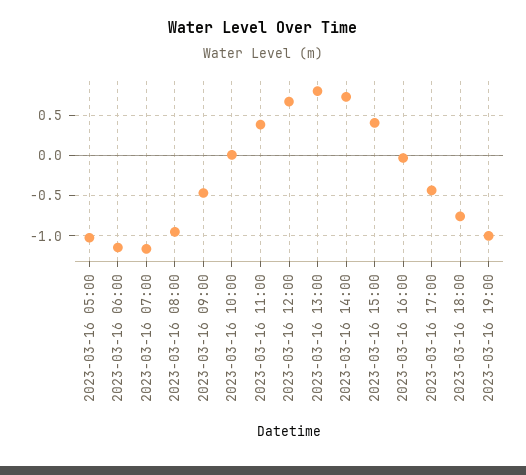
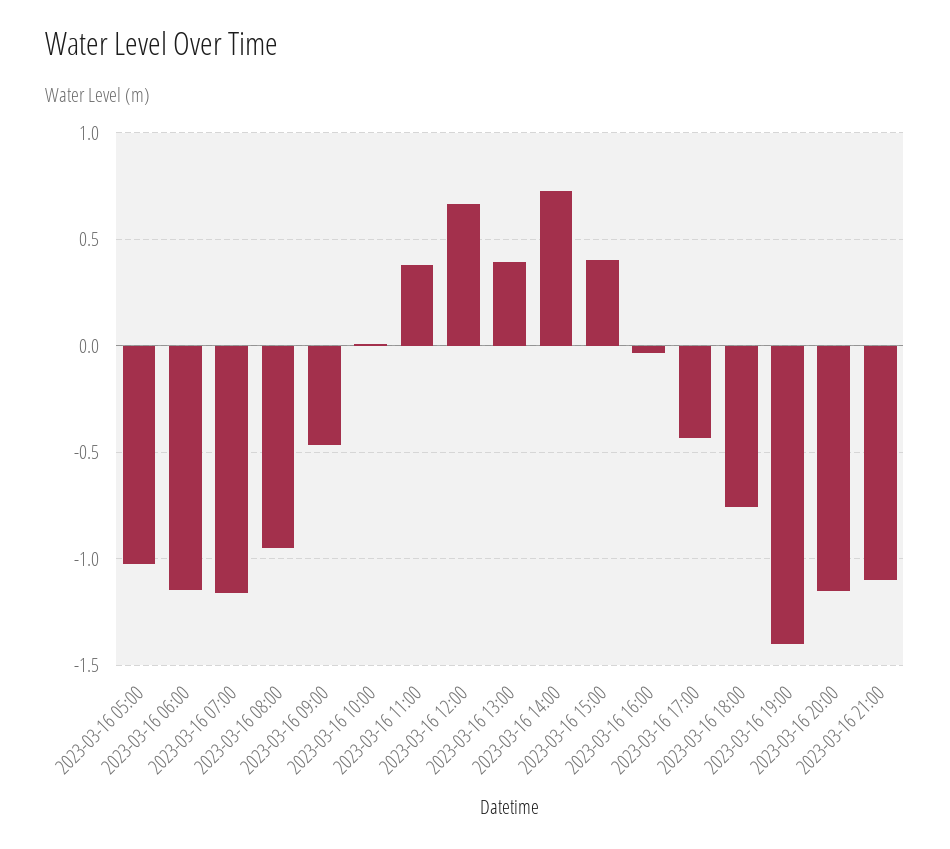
2023-03-16 13:00: 0.8 -> 0.4
2023-03-16 19:00: -1 -> -1.4
2023-03-16 20:00: none -> -1.15
2023-03-16 21:00: none -> -1.1

